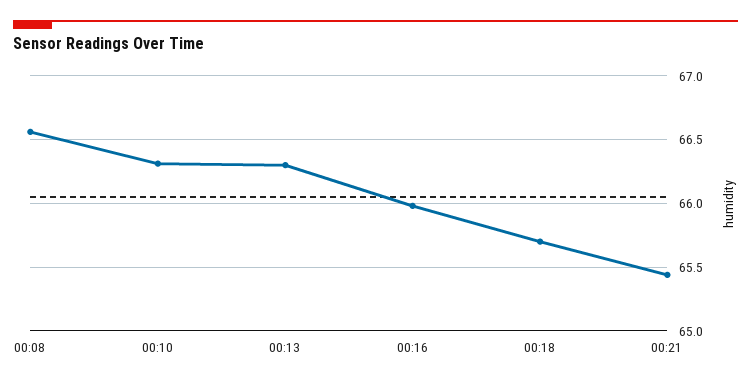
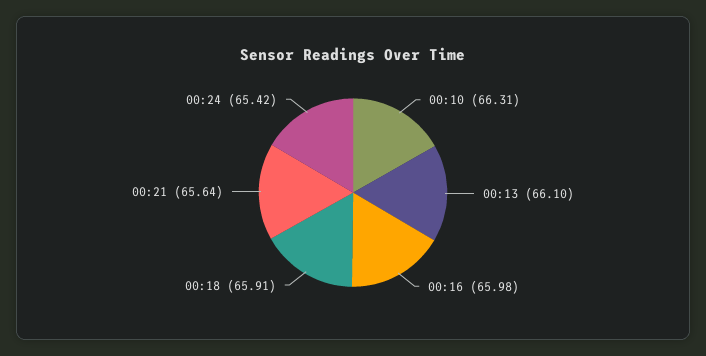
00:08: 66.55 -> none
00:13: 66.3 -> 66.1
00:18: 65.7 -> 65.91
00:21: 65.45 -> 65.64
00:24: none -> 65.42

